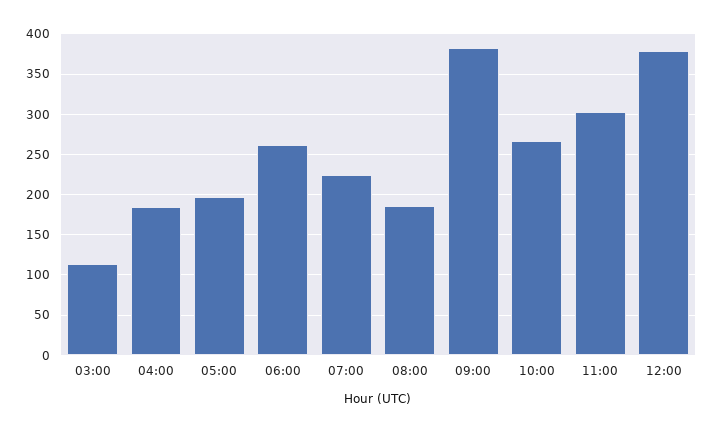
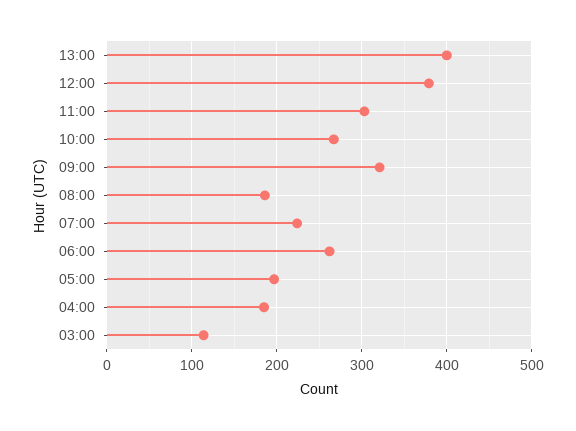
09:00: 380 -> 320
13:00: none -> 400

